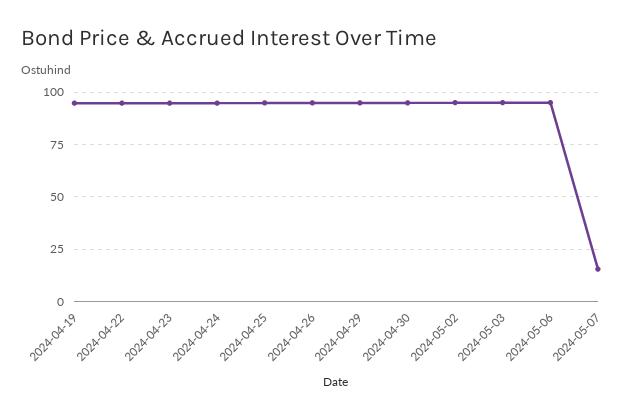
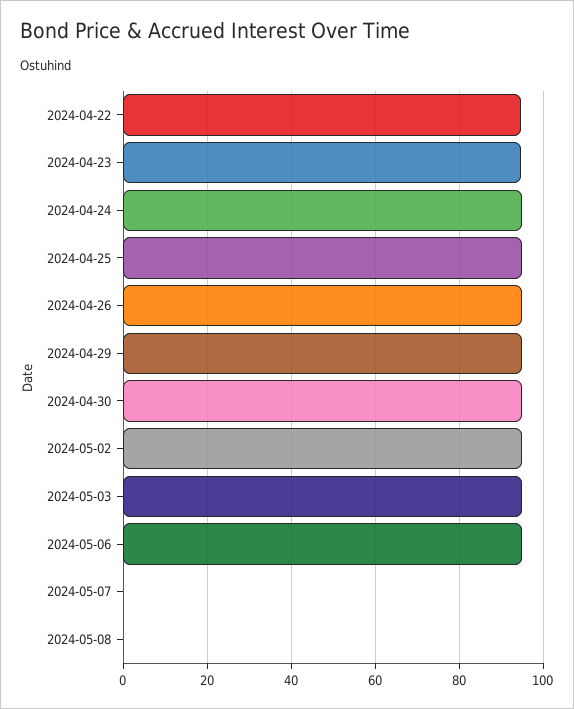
2024-04-19: 95 -> none
2024-05-07: 15 -> 0
2024-05-08: none -> 0

